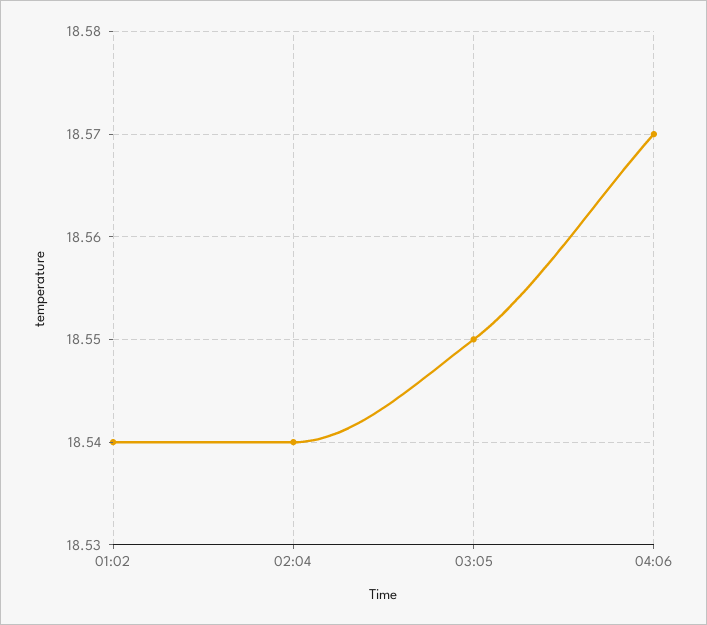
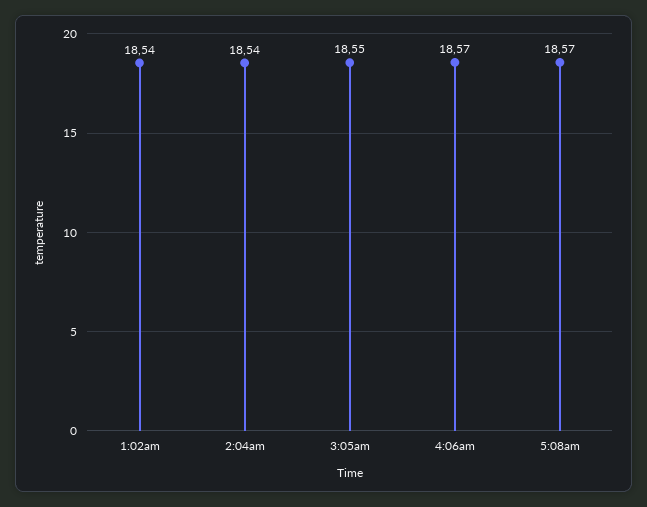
5:08am: none -> 18.57

